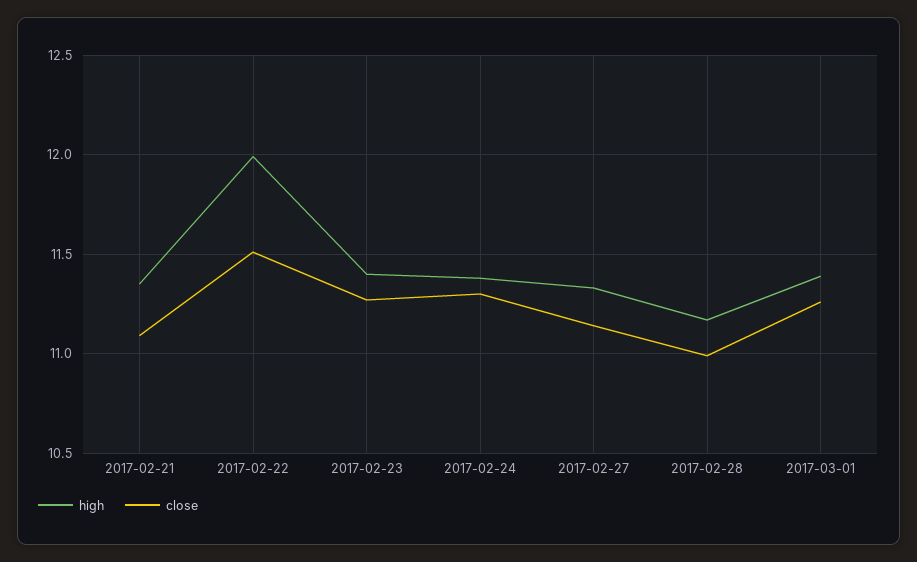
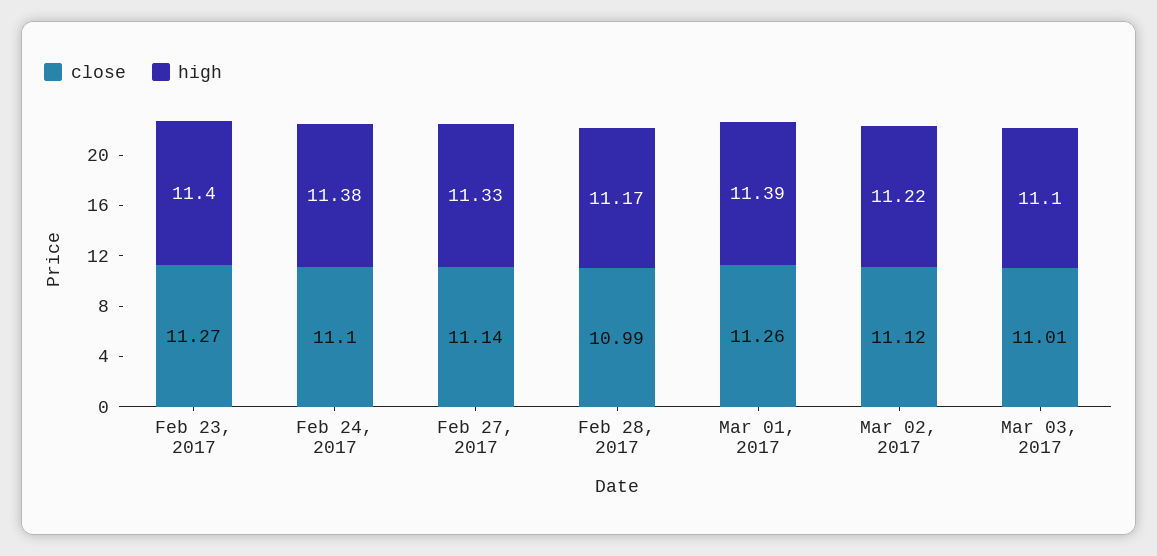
high, 2017-02-21: 11.35 -> none
close, 2017-02-21: 11.1 -> none
high, 2017-02-22: 12 -> none
close, 2017-02-22: 11.5 -> none
close, 2017-02-24: 11.3 -> 11.1
close, Mar 02, 2017: none -> 11.12
high, Mar 02, 2017: none -> 11.22
close, Mar 03, 2017: none -> 11.01
high, Mar 03, 2017: none -> 11.1

